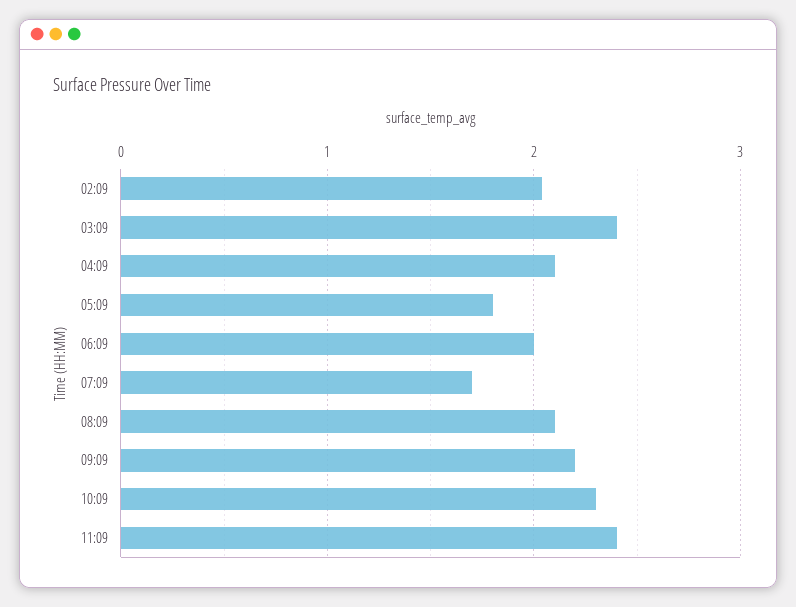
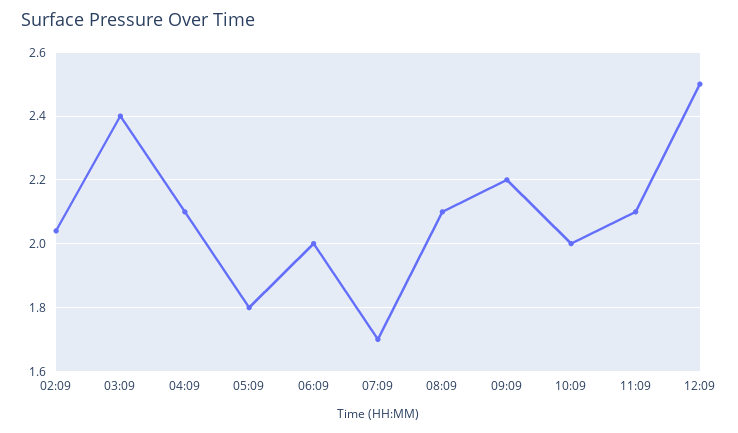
10:09: 2.3 -> 2
11:09: 2.4 -> 2.1
12:09: none -> 2.5

